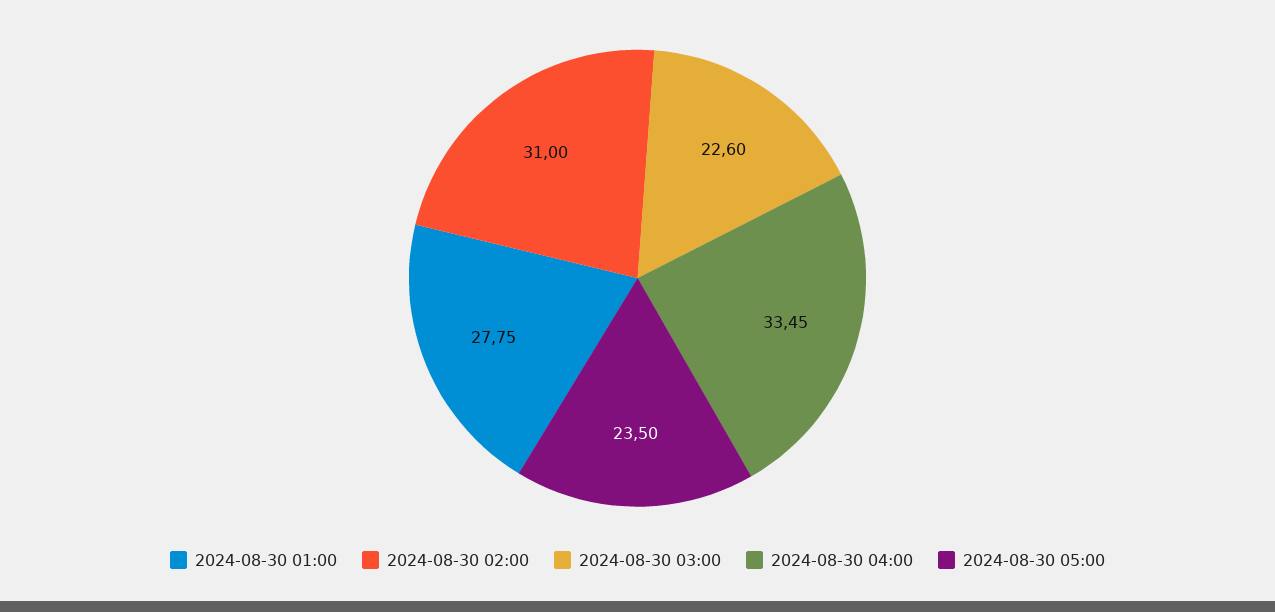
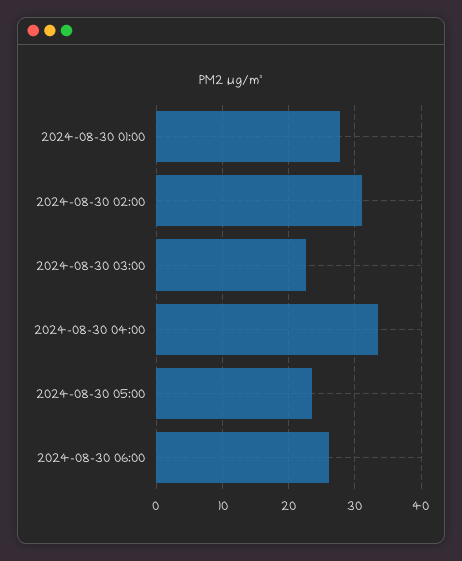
2024-08-30 06:00: none -> 26

